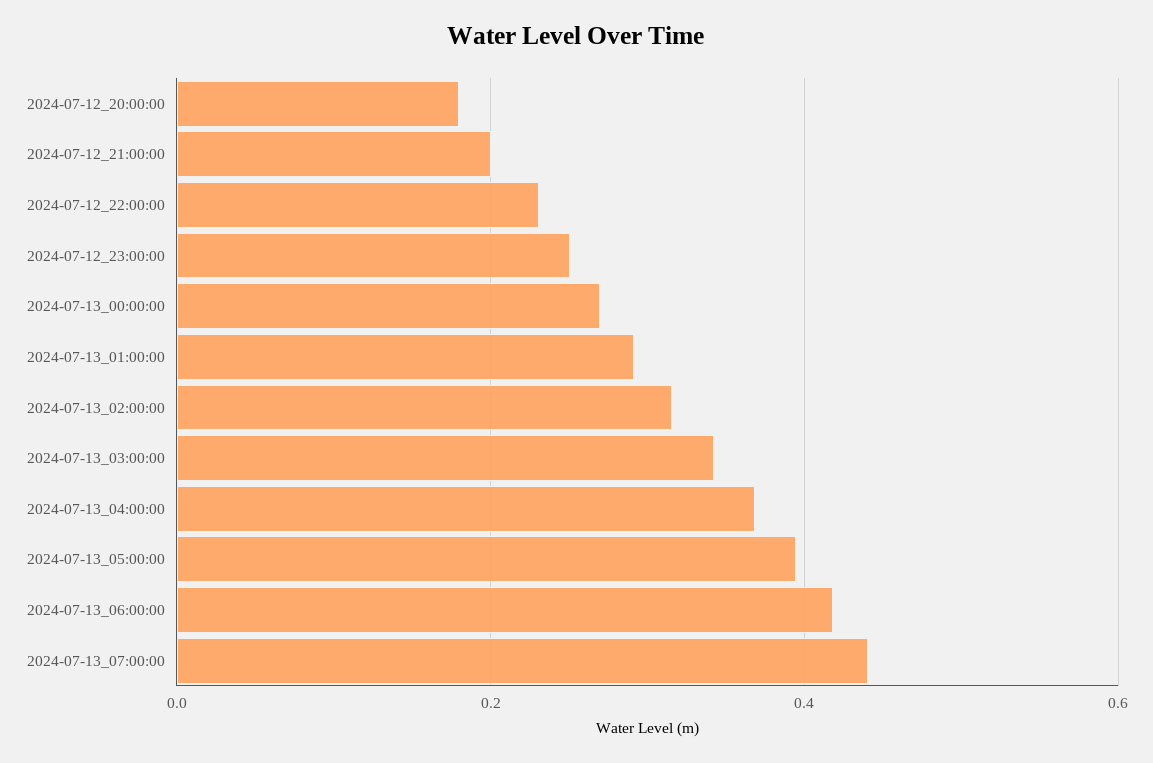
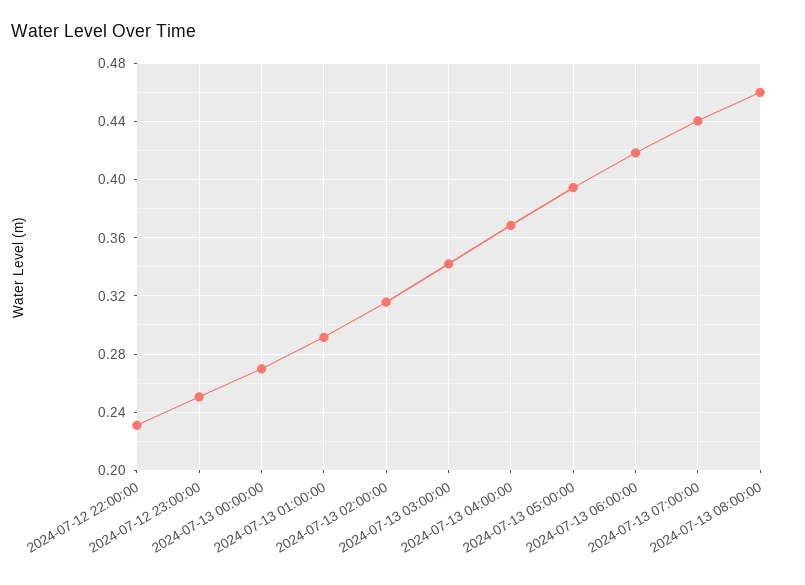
2024-07-12_20:00:00: 0.18 -> none
2024-07-12_21:00:00: 0.2 -> none
2024-07-13 08:00:00: none -> 0.46

